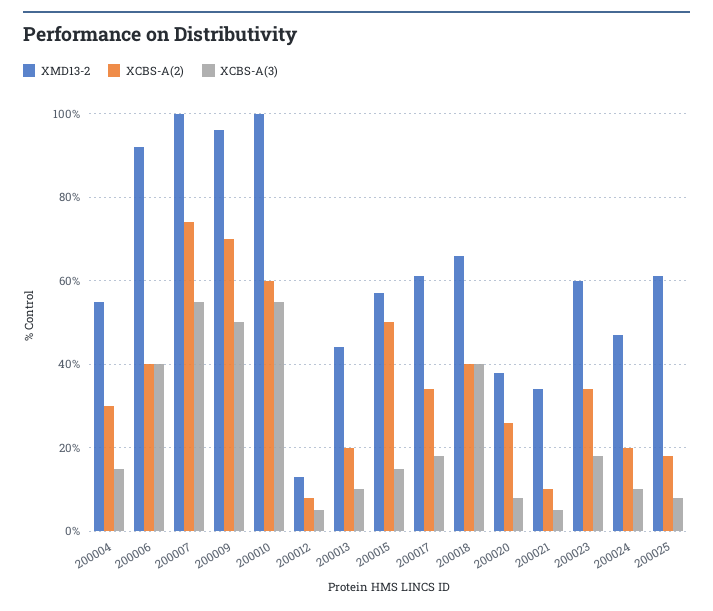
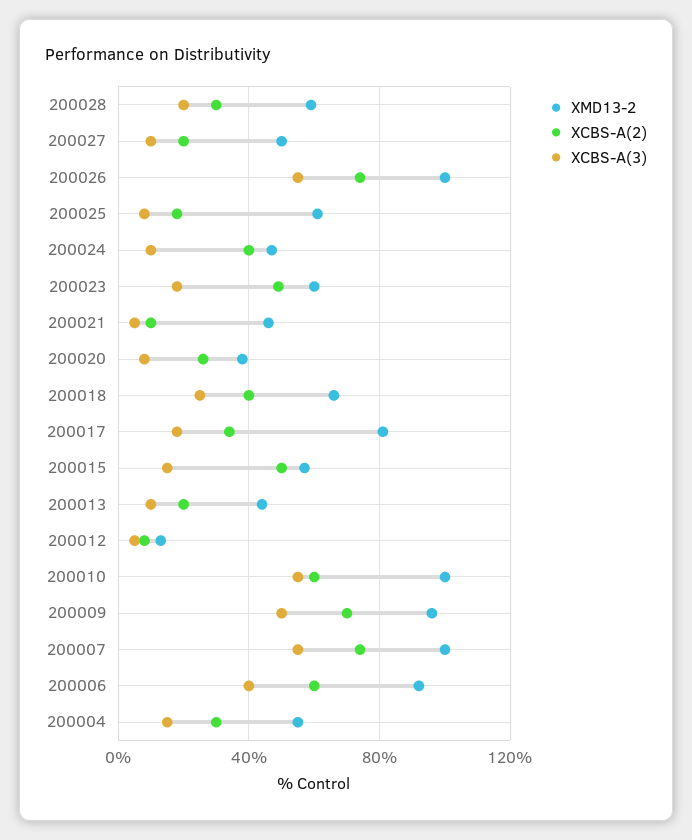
XCBS-A(2), 200006: 40 -> 60
XMD13-2, 200017: 60 -> 80
XCBS-A(3), 200018: 40 -> 25
XMD13-2, 200021: 35 -> 45
XCBS-A(2), 200023: 35 -> 50
XCBS-A(2), 200024: 20 -> 40
XMD13-2, 200028: none -> 60
XCBS-A(2), 200028: none -> 30
XCBS-A(3), 200028: none -> 20
XMD13-2, 200027: none -> 50
XCBS-A(2), 200027: none -> 20
XCBS-A(3), 200027: none -> 10
XMD13-2, 200026: none -> 100
XCBS-A(2), 200026: none -> 75
XCBS-A(3), 200026: none -> 55

